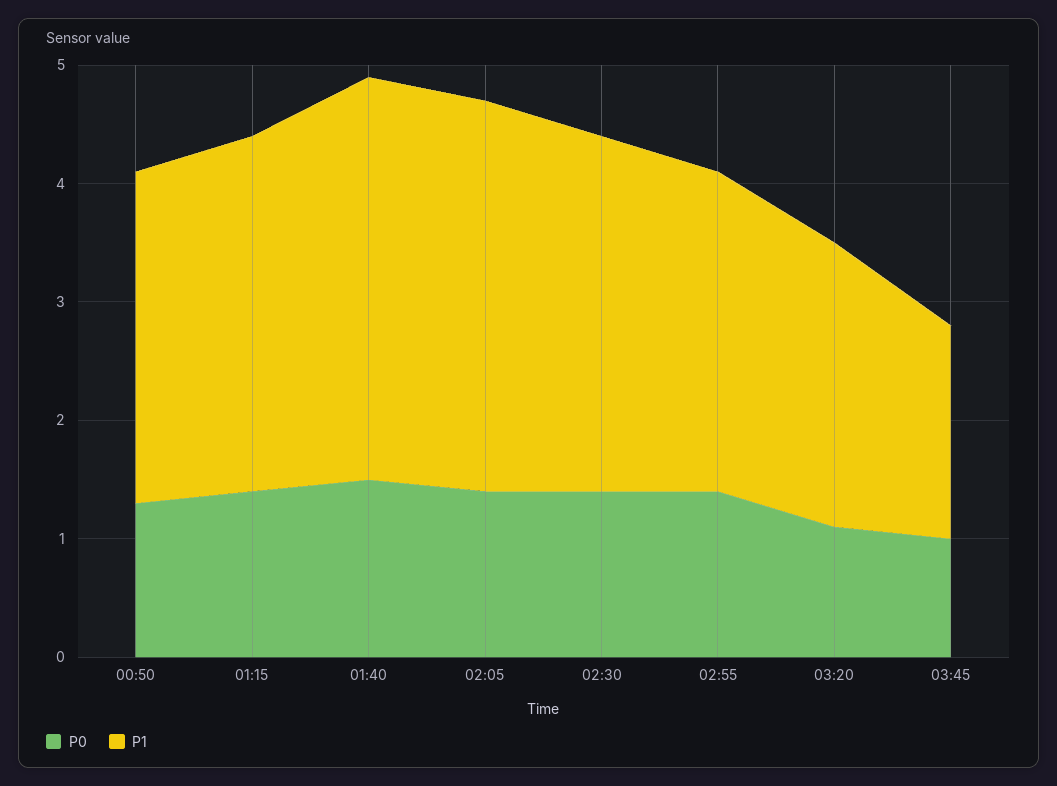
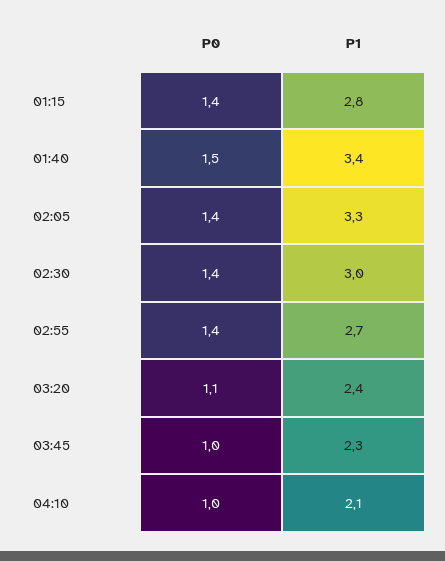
P0, 00:50: 1.3 -> none
P1, 00:50: 2.8 -> none
P1, 01:15: 3 -> 2.8
P1, 03:45: 1.8 -> 2.3
P0, 04:10: none -> 1
P1, 04:10: none -> 2.1

